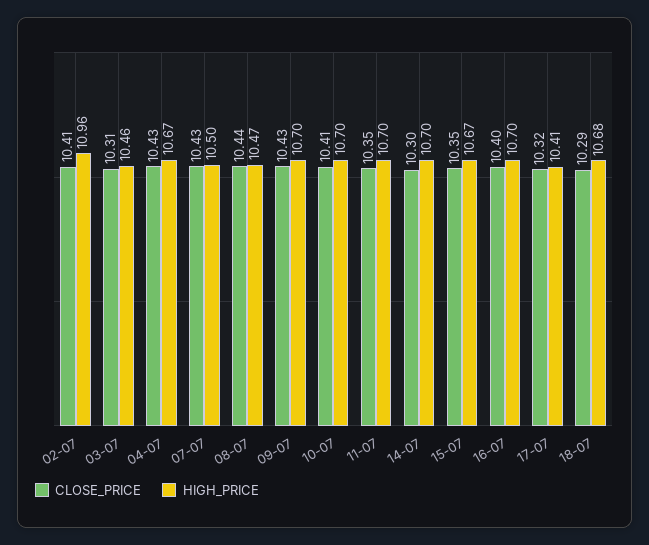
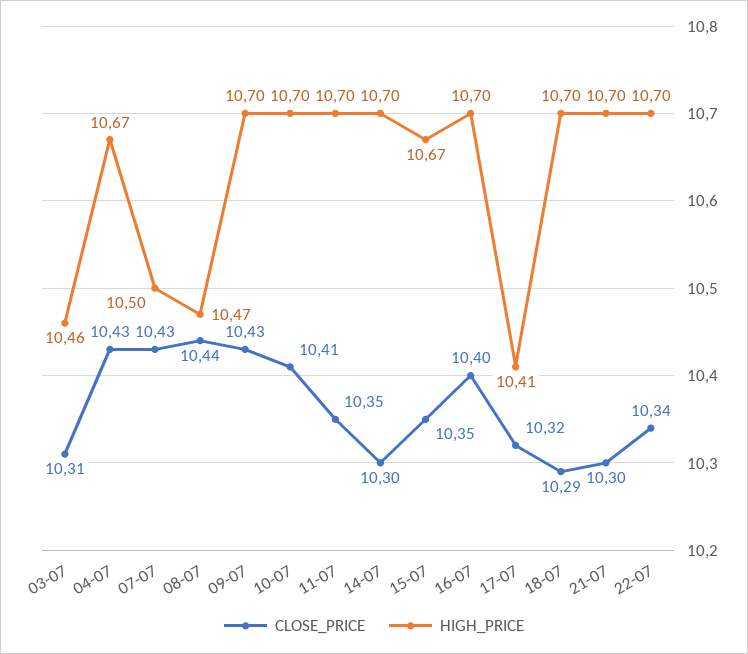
CLOSE_PRICE, 02-07: 10.41 -> none
HIGH_PRICE, 02-07: 10.96 -> none
HIGH_PRICE, 18-07: 10.68 -> 10.7
CLOSE_PRICE, 21-07: none -> 10.3
HIGH_PRICE, 21-07: none -> 10.7
CLOSE_PRICE, 22-07: none -> 10.34
HIGH_PRICE, 22-07: none -> 10.7

